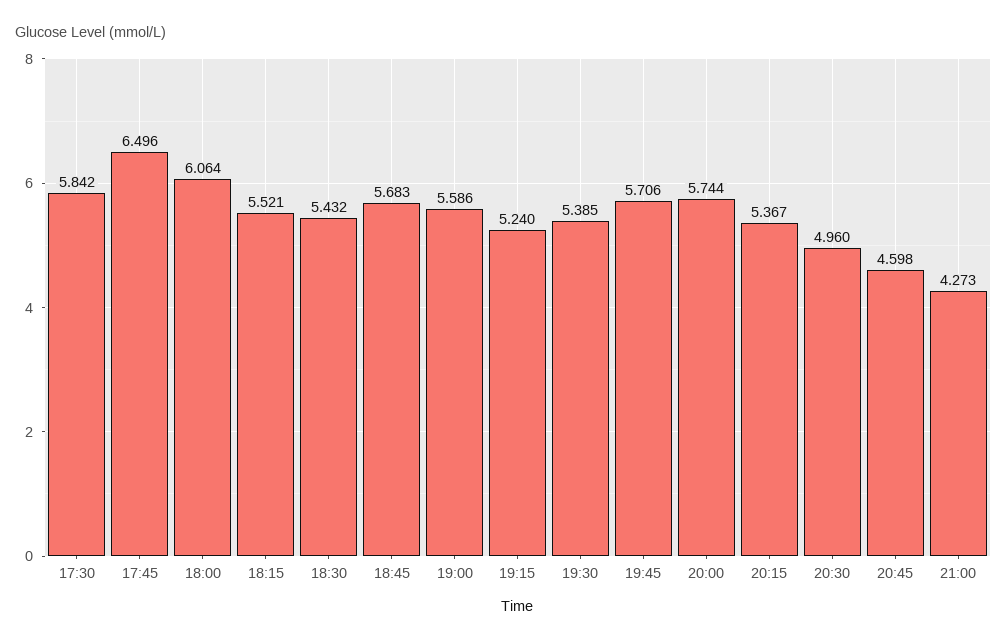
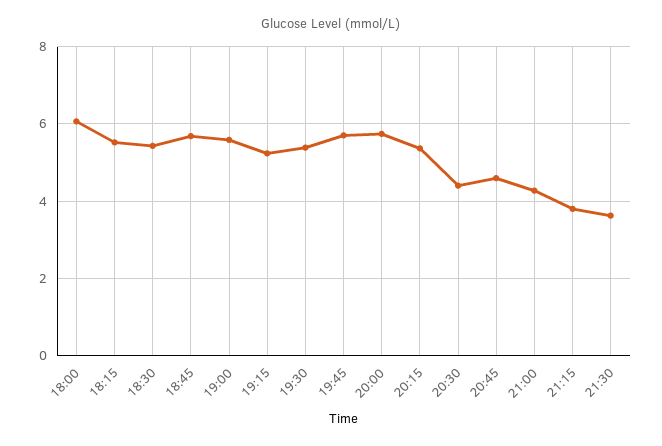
17:30: 5.842 -> none
17:45: 6.496 -> none
20:30: 4.96 -> 4.4
21:15: none -> 3.8
21:30: none -> 3.6

